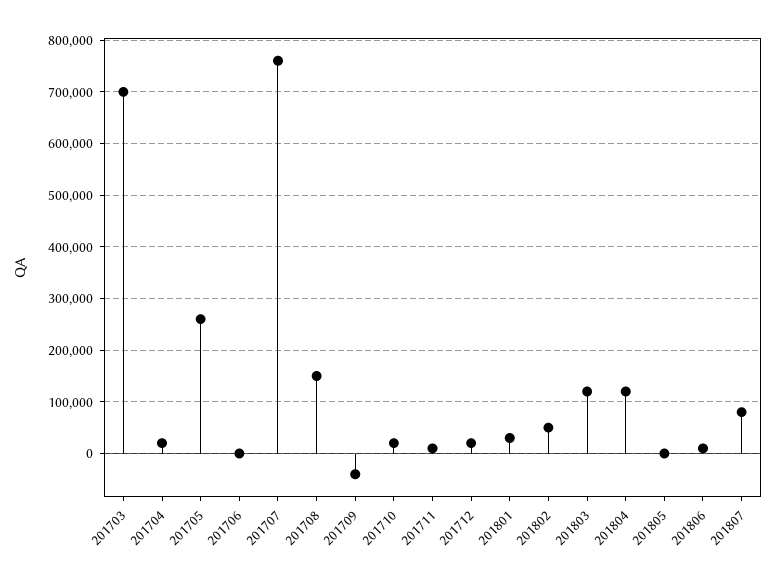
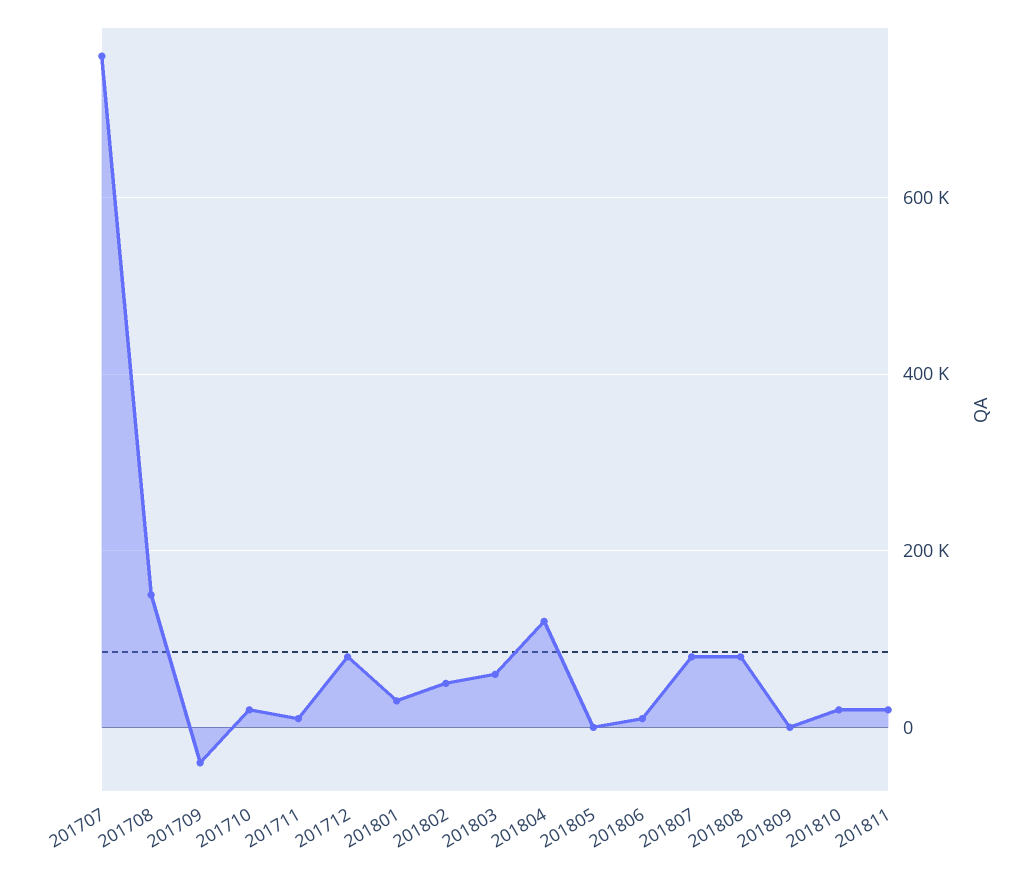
201703: 700000 -> none
201704: 20000 -> none
201705: 260000 -> none
201706: 0 -> none
201712: 20000 -> 80000
201803: 120000 -> 60000
201808: none -> 80000
201809: none -> 0
201810: none -> 20000
201811: none -> 20000

